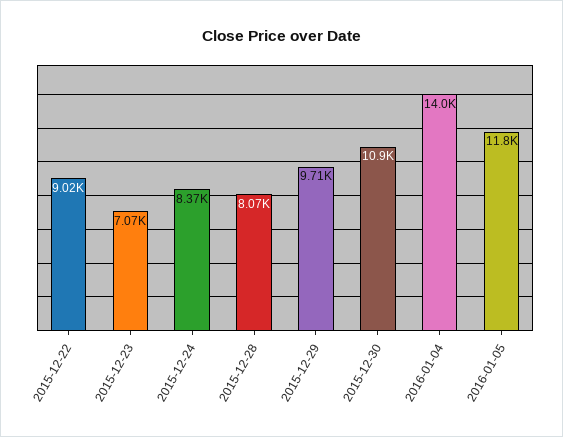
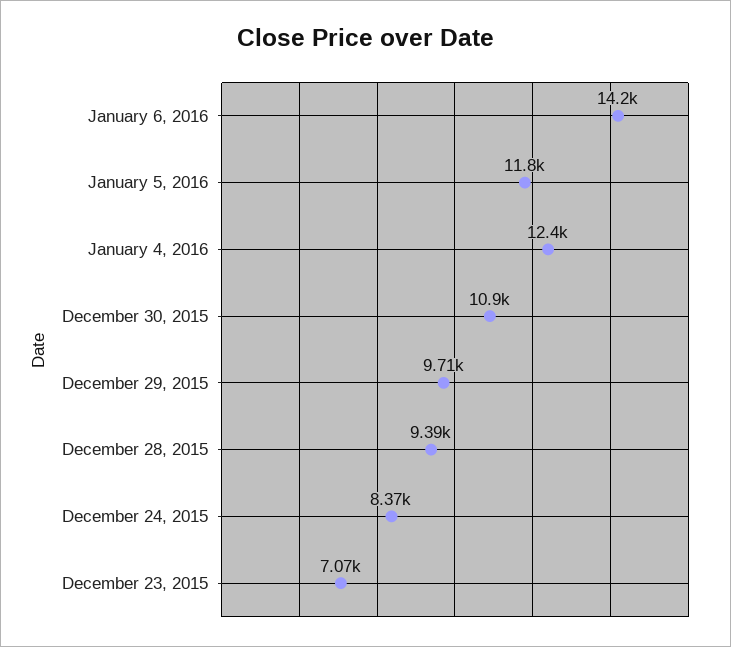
2015-12-22: 9020 -> none
2015-12-28: 8070 -> 9390
2016-01-04: 14000 -> 12400
January 6, 2016: none -> 14200

